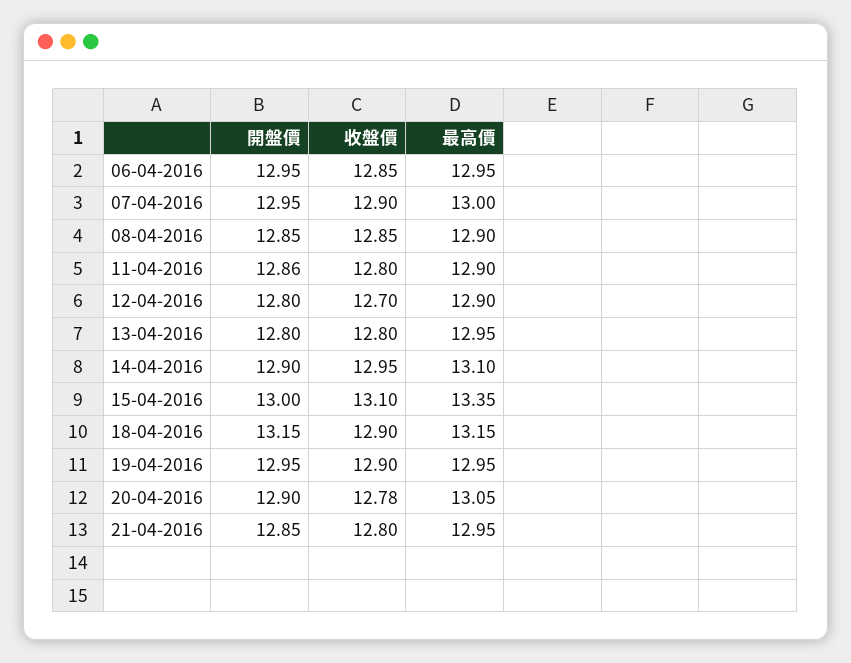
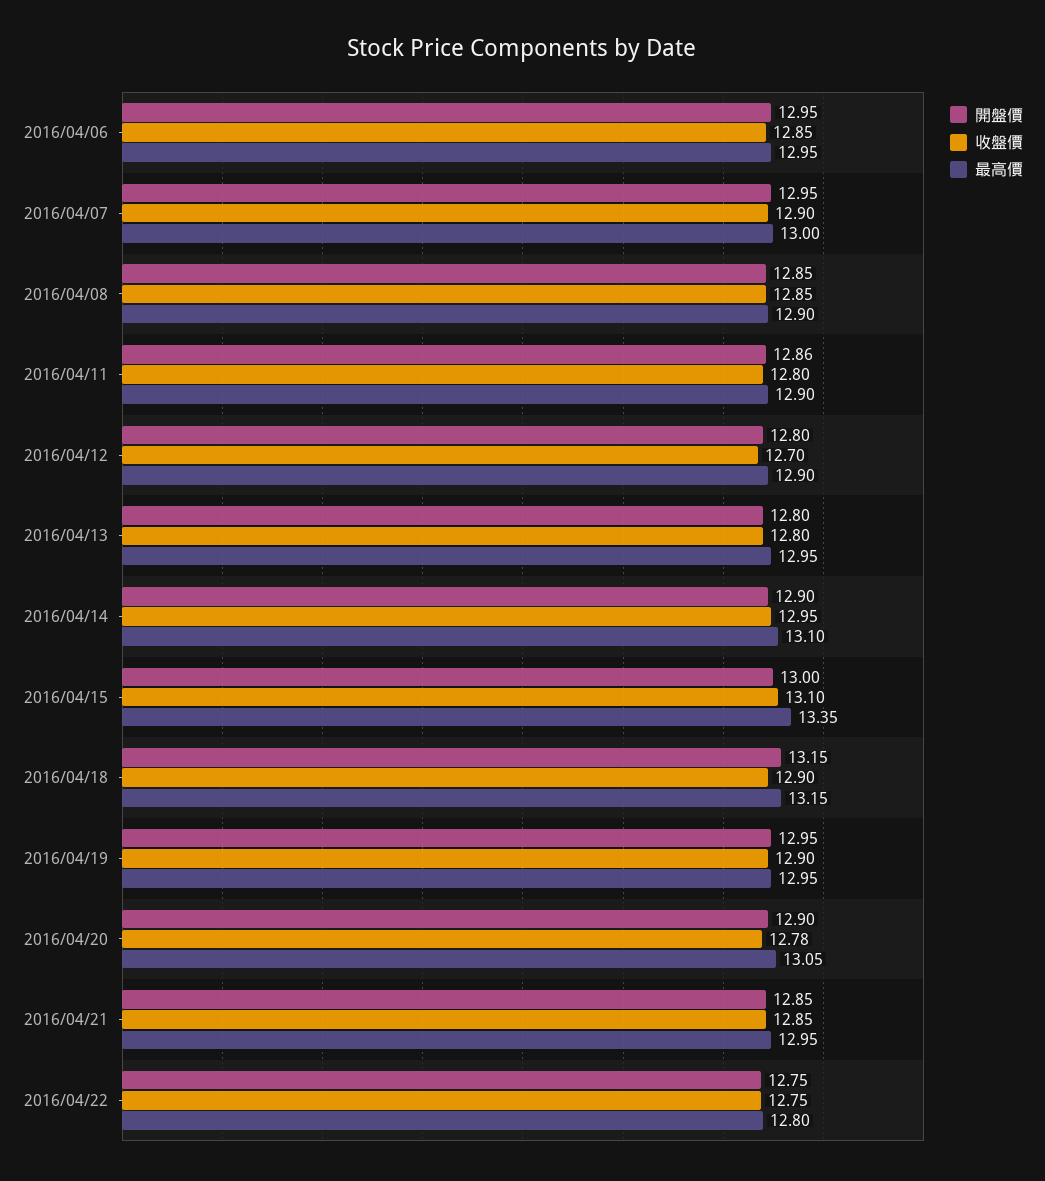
收盤價, 21-04-2016: 12.8 -> 12.85
開盤價, 2016/04/22: none -> 12.75
收盤價, 2016/04/22: none -> 12.75
最高價, 2016/04/22: none -> 12.8

